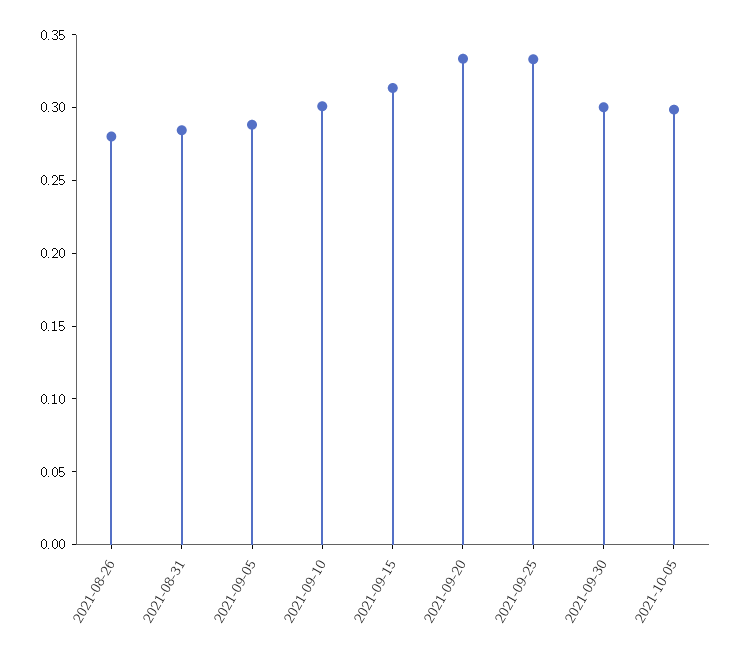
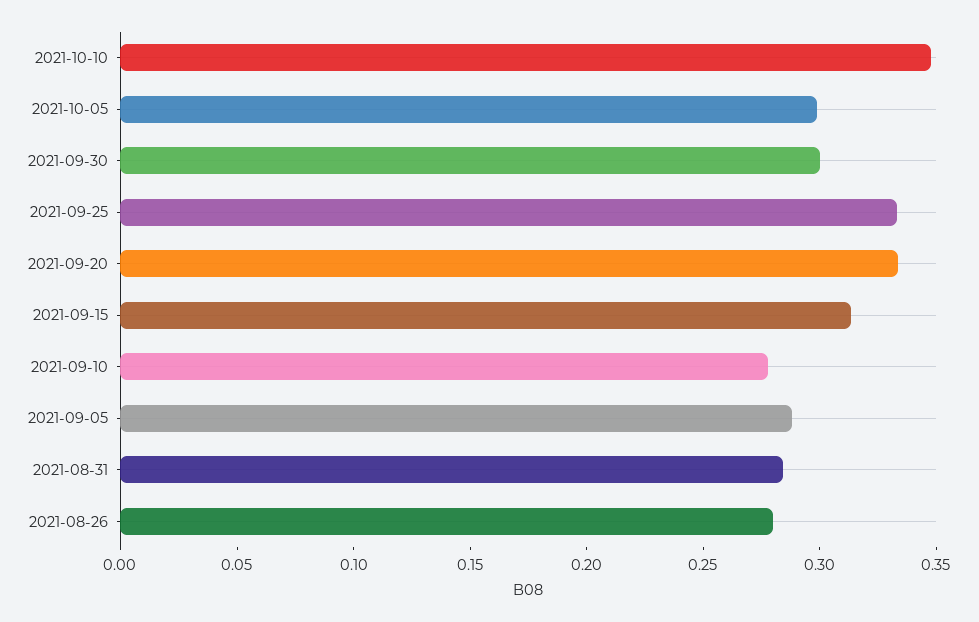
2021-09-10: 0.3 -> 0.28
2021-10-10: none -> 0.35

